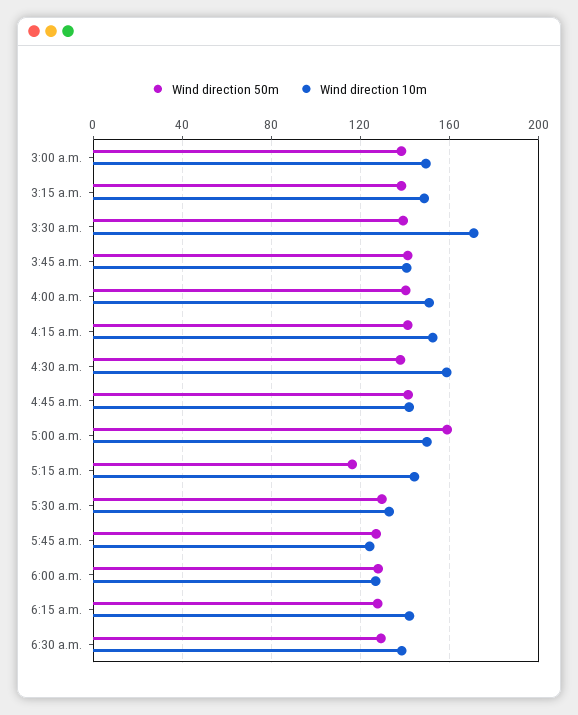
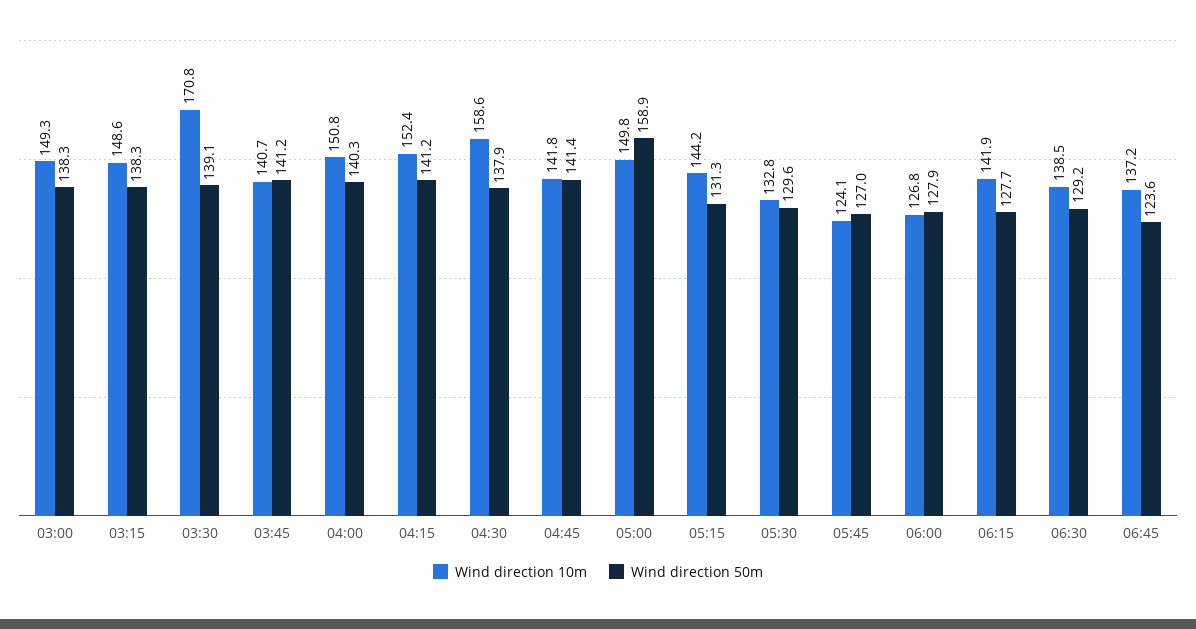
Wind direction 50m, 5:15 a.m.: 115 -> 131.3
Wind direction 10m, 06:45: none -> 137.2
Wind direction 50m, 06:45: none -> 123.6

